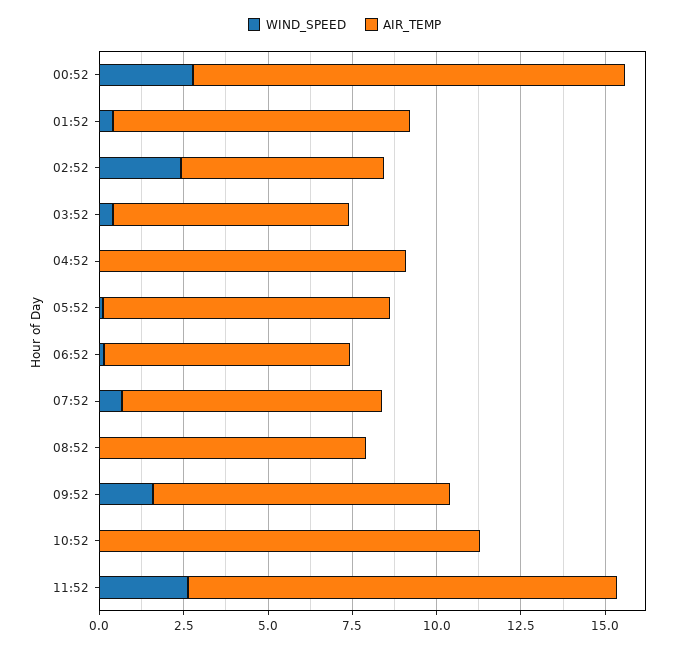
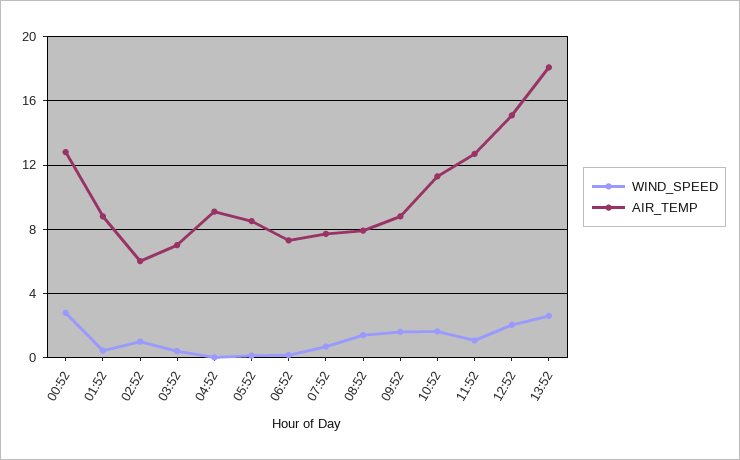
WIND_SPEED, 02:52: 2.5 -> 1
WIND_SPEED, 08:52: 0 -> 1.5
WIND_SPEED, 10:52: 0 -> 1.5
WIND_SPEED, 11:52: 2.5 -> 1
WIND_SPEED, 12:52: none -> 2
AIR_TEMP, 12:52: none -> 15
WIND_SPEED, 13:52: none -> 2.5
AIR_TEMP, 13:52: none -> 18

